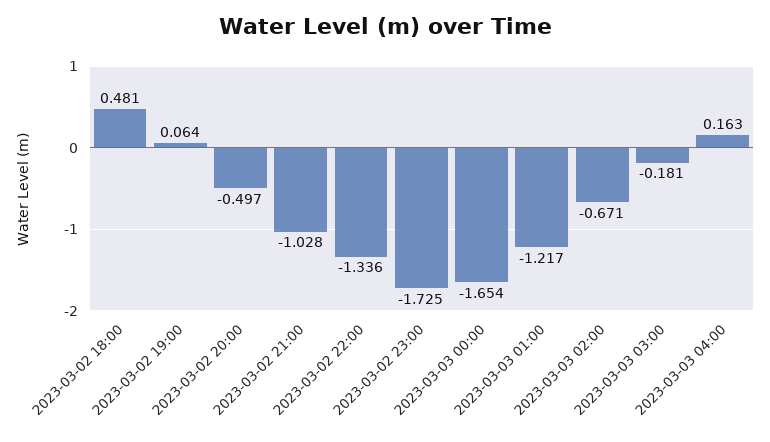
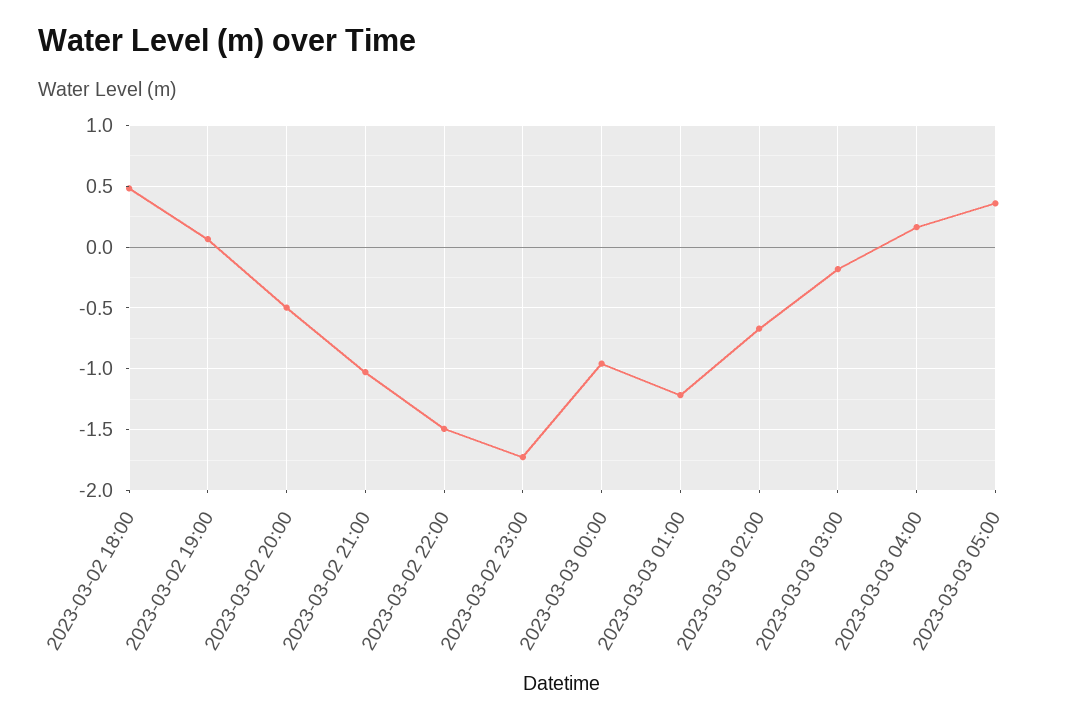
2023-03-02 22:00: -1.336 -> -1.5
2023-03-03 00:00: -1.654 -> -0.95
2023-03-03 05:00: none -> 0.35

